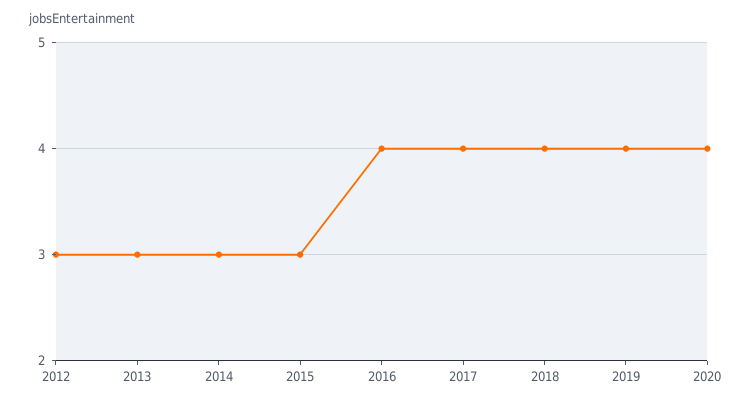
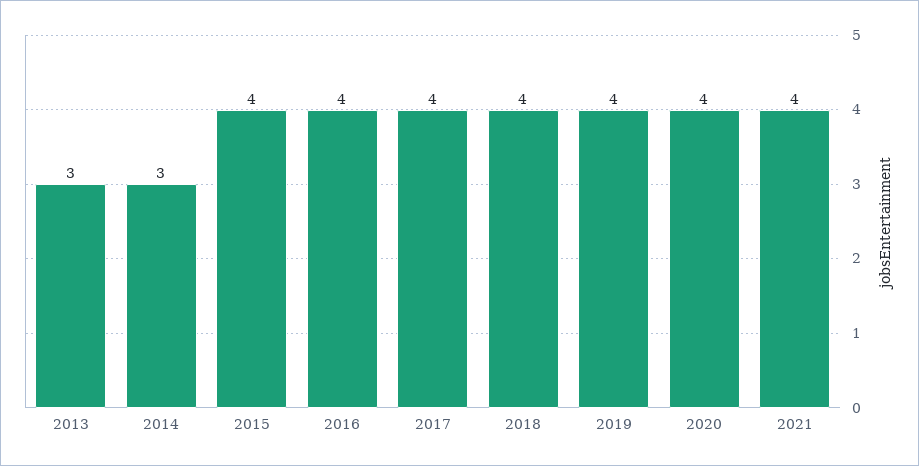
2012: 3 -> none
2015: 3 -> 4
2021: none -> 4

